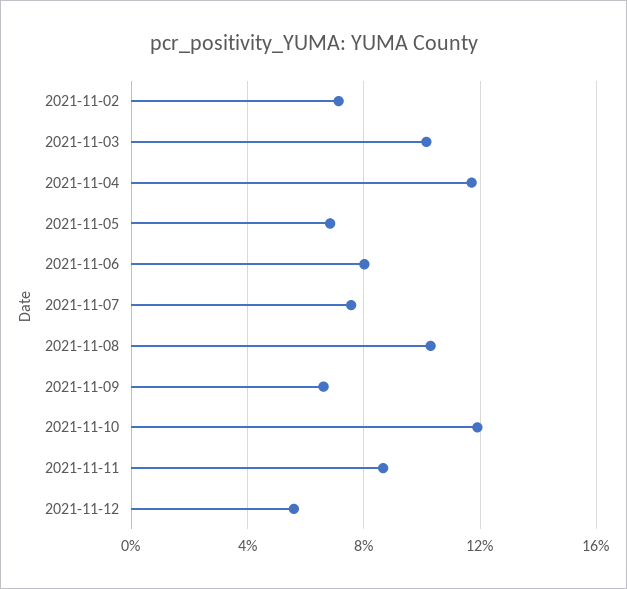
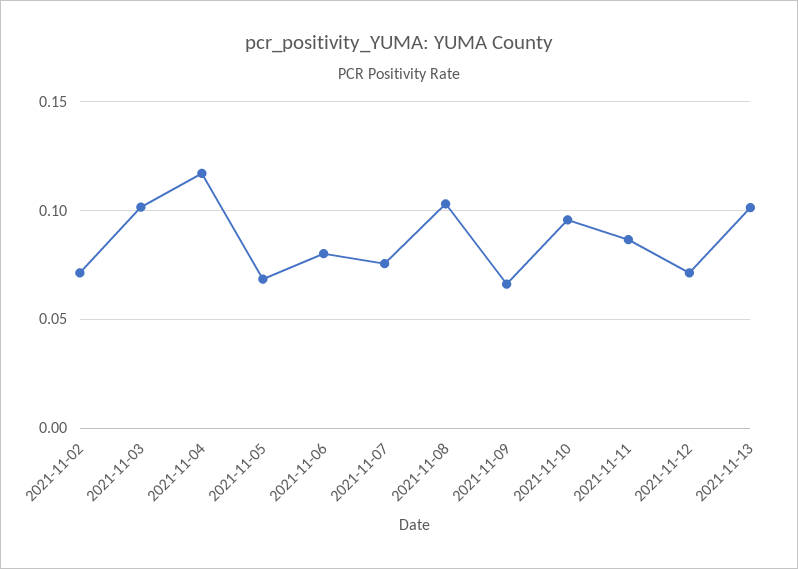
2021-11-10: 0.12 -> 0.095
2021-11-12: 0.055 -> 0.07
2021-11-13: none -> 0.1

